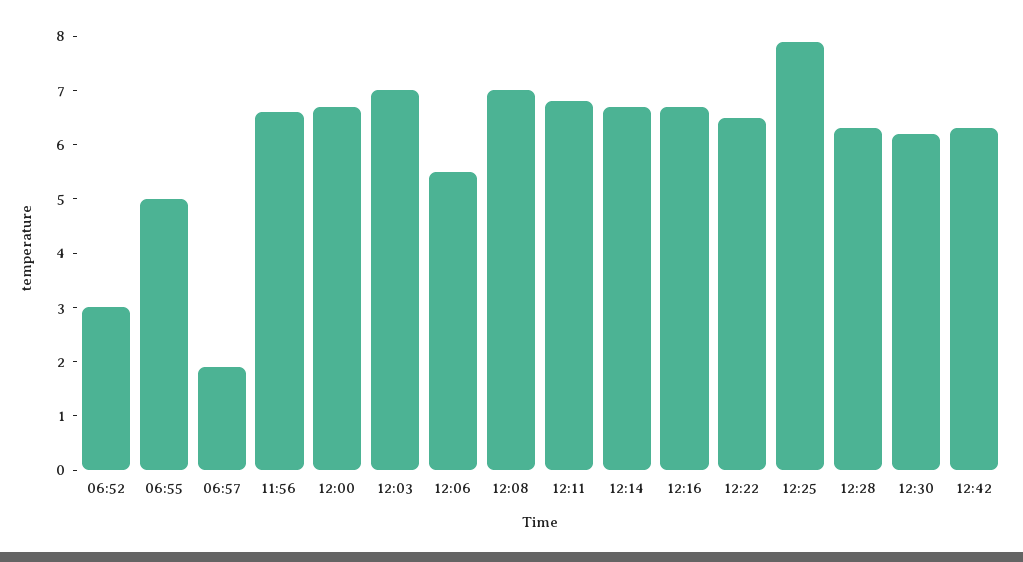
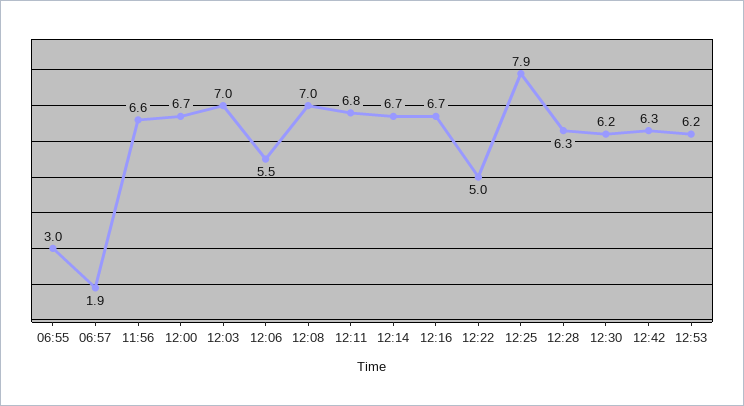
06:52: 3 -> none
06:55: 5 -> 3
12:22: 6.5 -> 5
12:53: none -> 6.2

